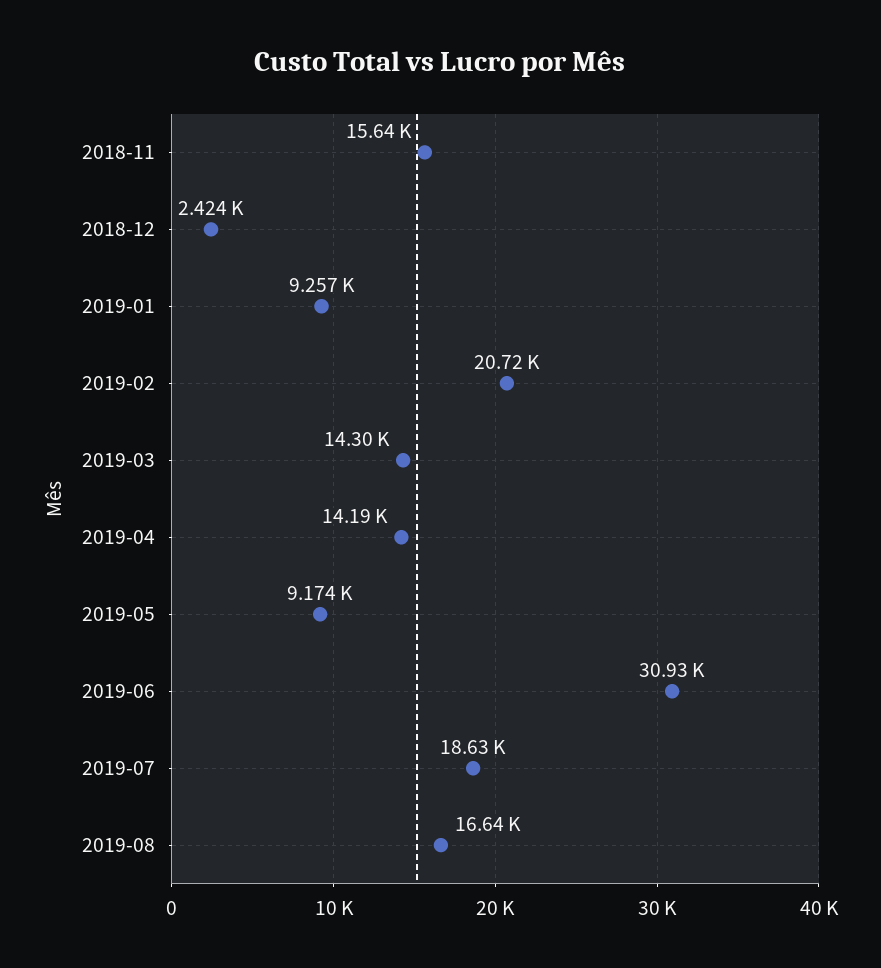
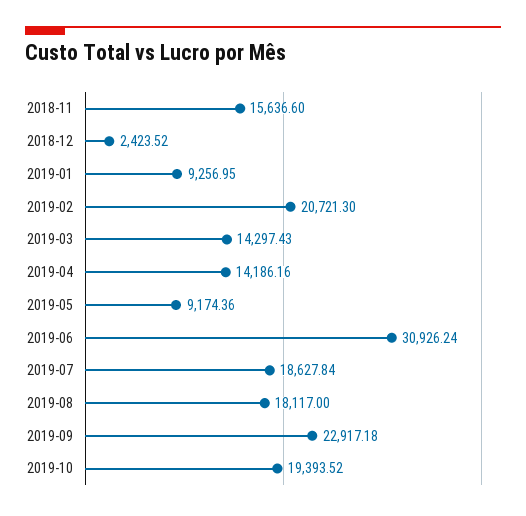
2019-08: 16640 -> 18117
2019-09: none -> 22917.18
2019-10: none -> 19393.52

